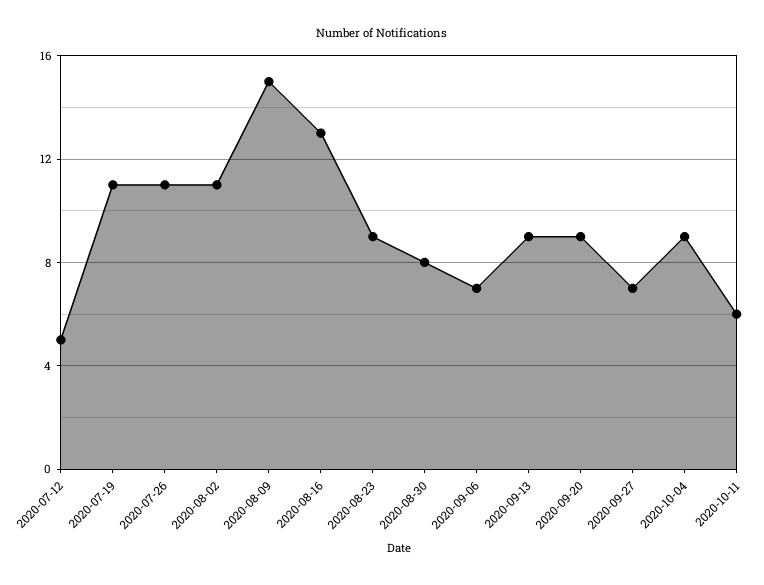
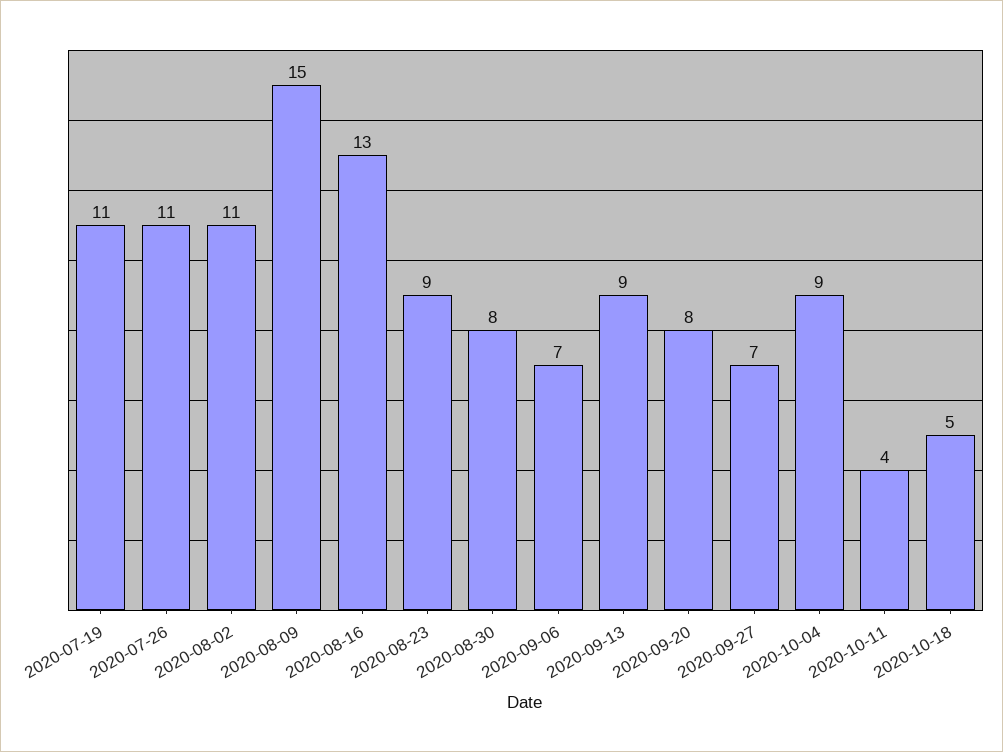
2020-07-12: 5 -> none
2020-09-20: 9 -> 8
2020-10-11: 6 -> 4
2020-10-18: none -> 5

